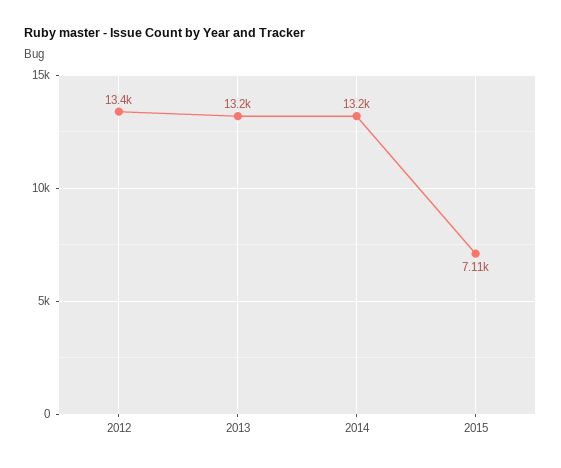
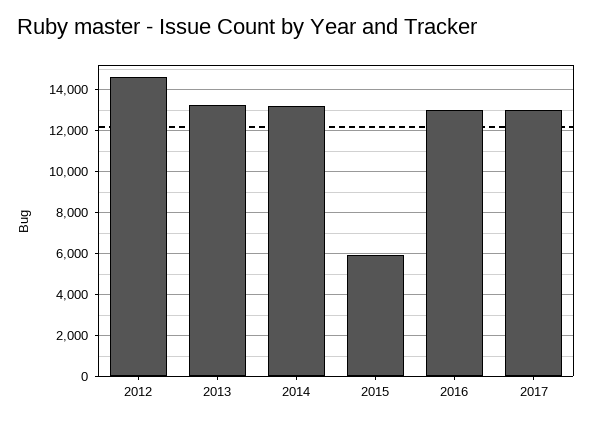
2012: 13400 -> 14500
2015: 7110 -> 6000
2016: none -> 13000
2017: none -> 13000

